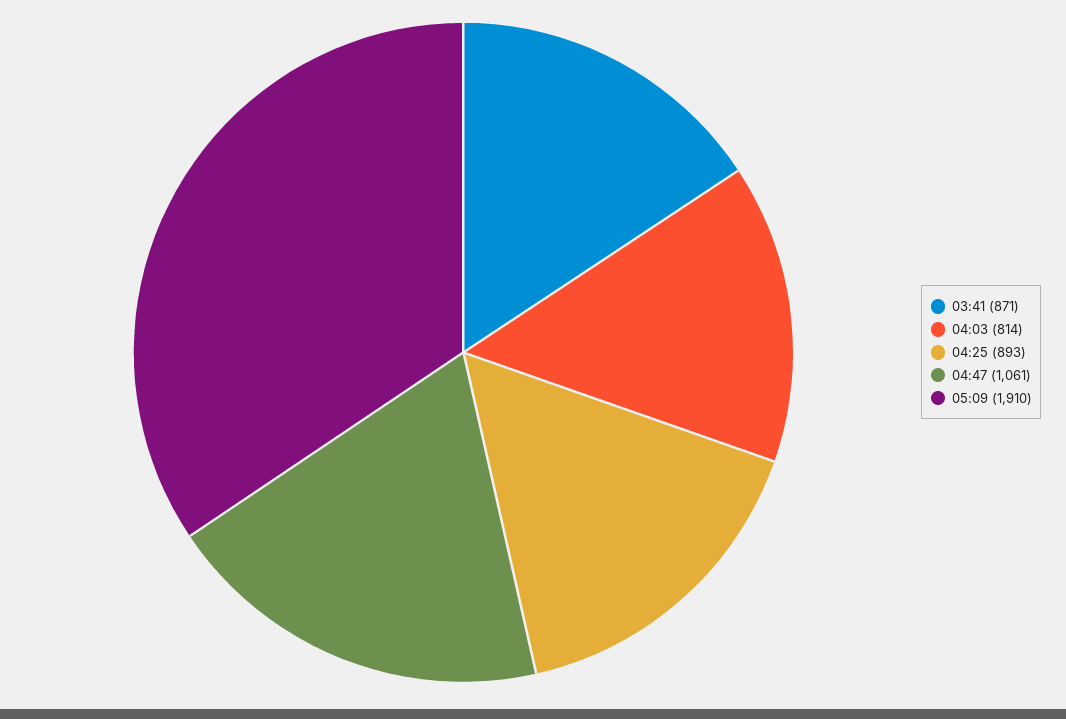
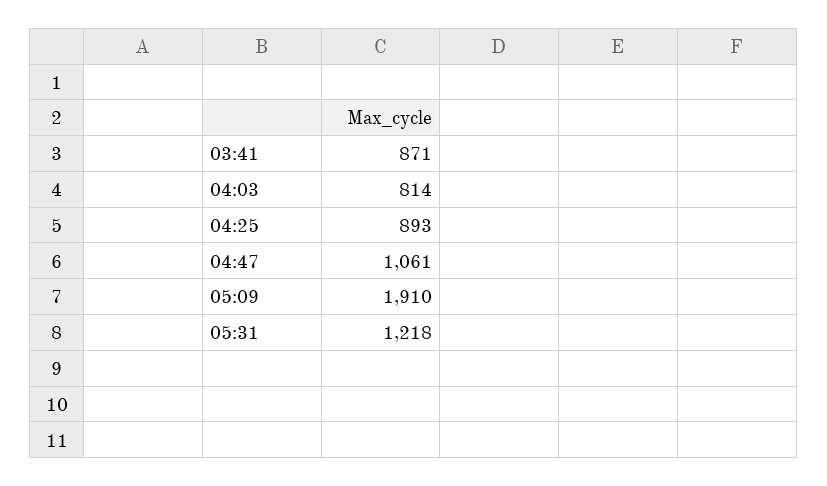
05:31: none -> 1218

